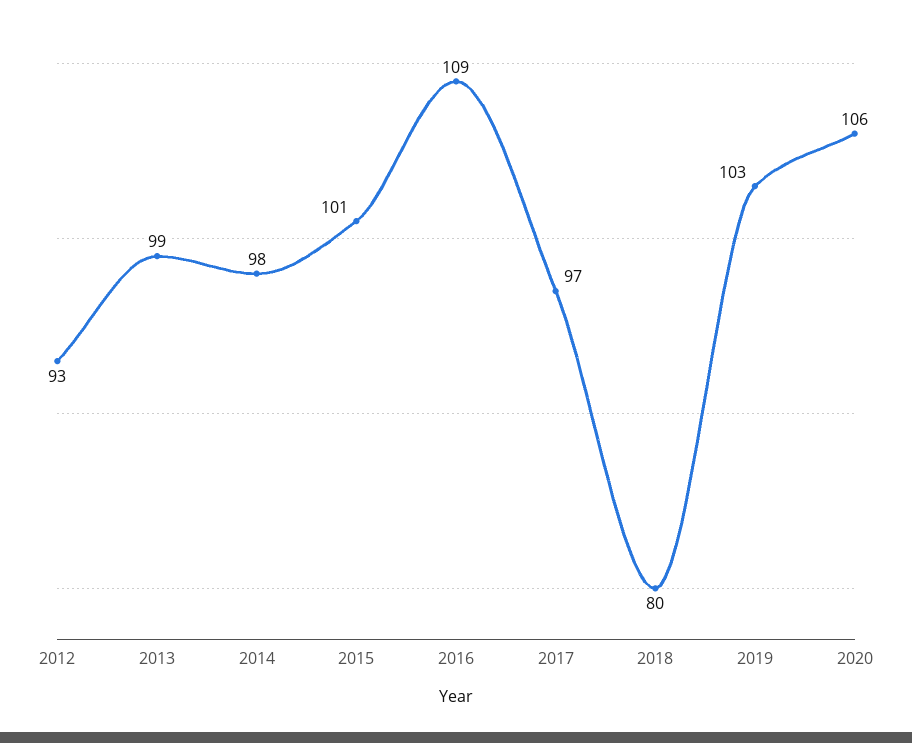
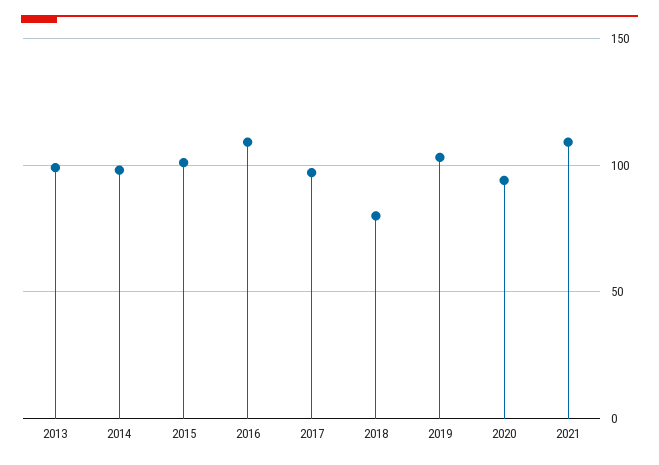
2012: 93 -> none
2020: 106 -> 95
2021: none -> 110

